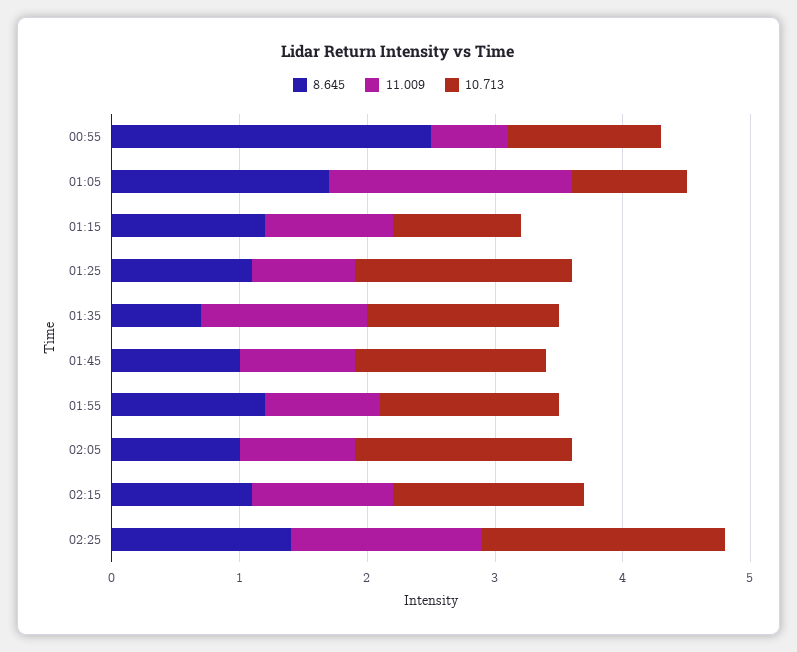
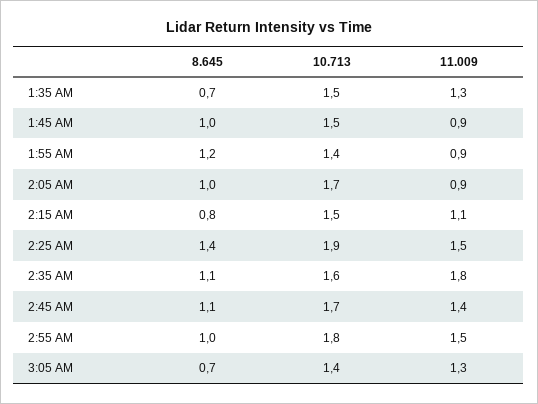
8.645, 00:55: 2.5 -> none
11.009, 00:55: 0.6 -> none
10.713, 00:55: 1.2 -> none
8.645, 01:05: 1.7 -> none
11.009, 01:05: 1.9 -> none
10.713, 01:05: 0.9 -> none
8.645, 01:15: 1.2 -> none
11.009, 01:15: 1 -> none
10.713, 01:15: 1 -> none
8.645, 01:25: 1.1 -> none
11.009, 01:25: 0.8 -> none
10.713, 01:25: 1.7 -> none
8.645, 02:15: 1.1 -> 0.8
8.645, 2:35 AM: none -> 1.1
10.713, 2:35 AM: none -> 1.6
11.009, 2:35 AM: none -> 1.8
8.645, 2:45 AM: none -> 1.1
10.713, 2:45 AM: none -> 1.7
11.009, 2:45 AM: none -> 1.4
8.645, 2:55 AM: none -> 1
10.713, 2:55 AM: none -> 1.8
11.009, 2:55 AM: none -> 1.5
8.645, 3:05 AM: none -> 0.7
10.713, 3:05 AM: none -> 1.4
11.009, 3:05 AM: none -> 1.3

